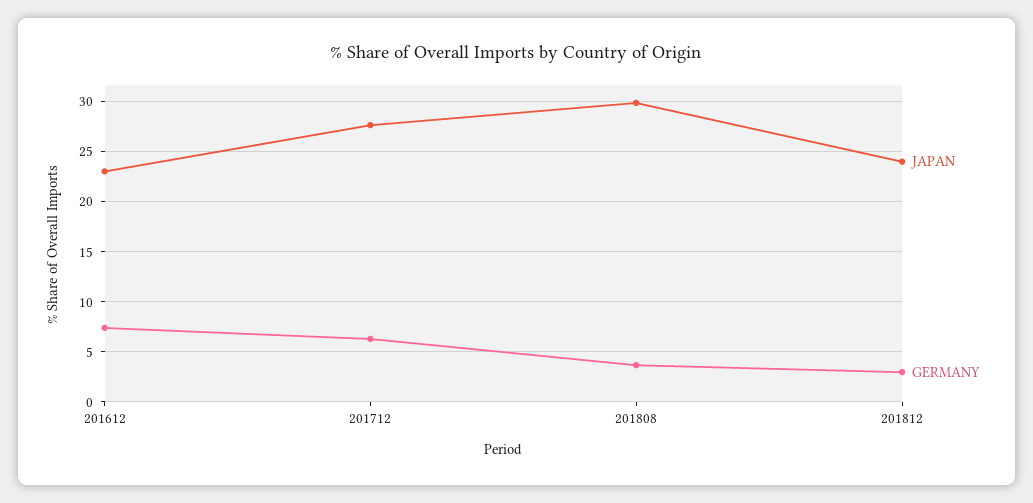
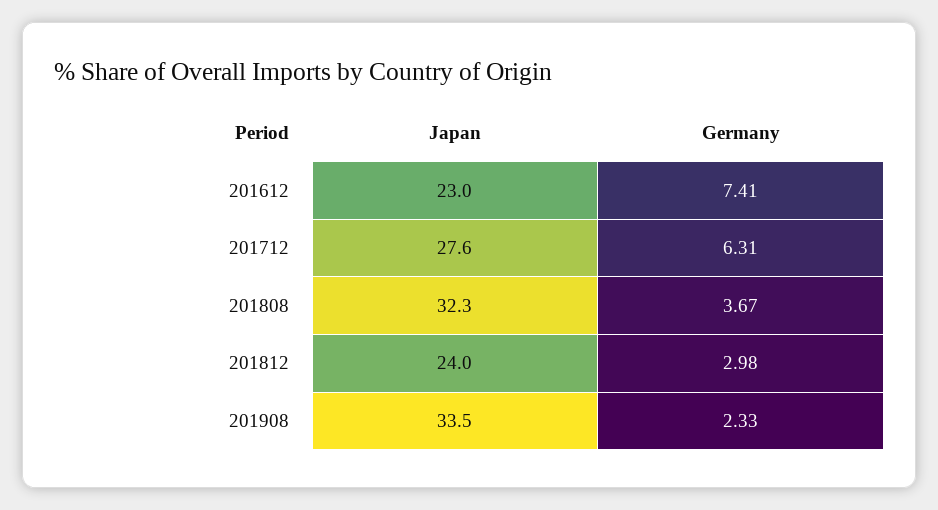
JAPAN, 201808: 30 -> 32.3
JAPAN, 201908: none -> 33.5
GERMANY, 201908: none -> 2.33

